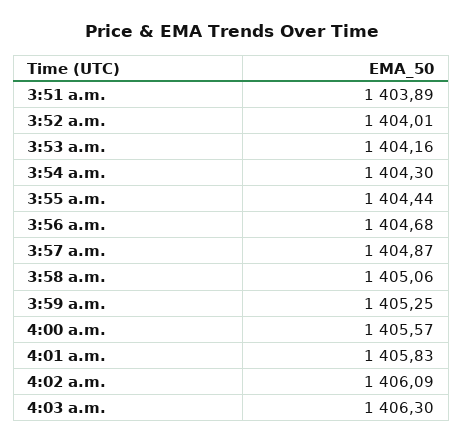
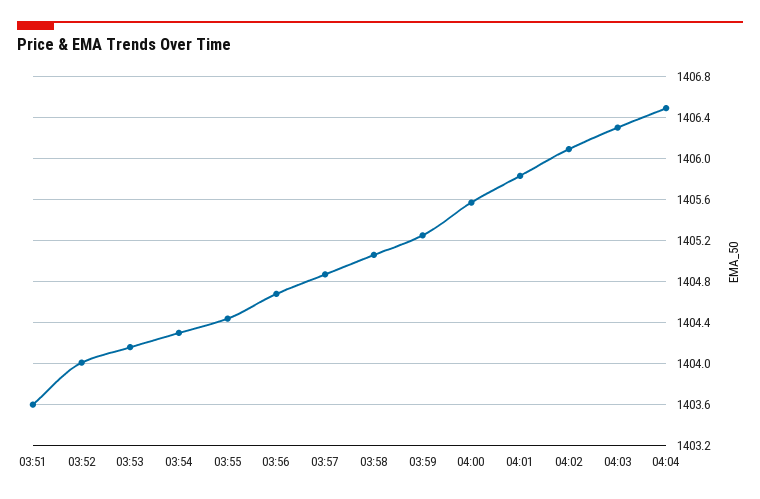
3:51 a.m.: 1403.89 -> 1403.6
04:04: none -> 1406.5

